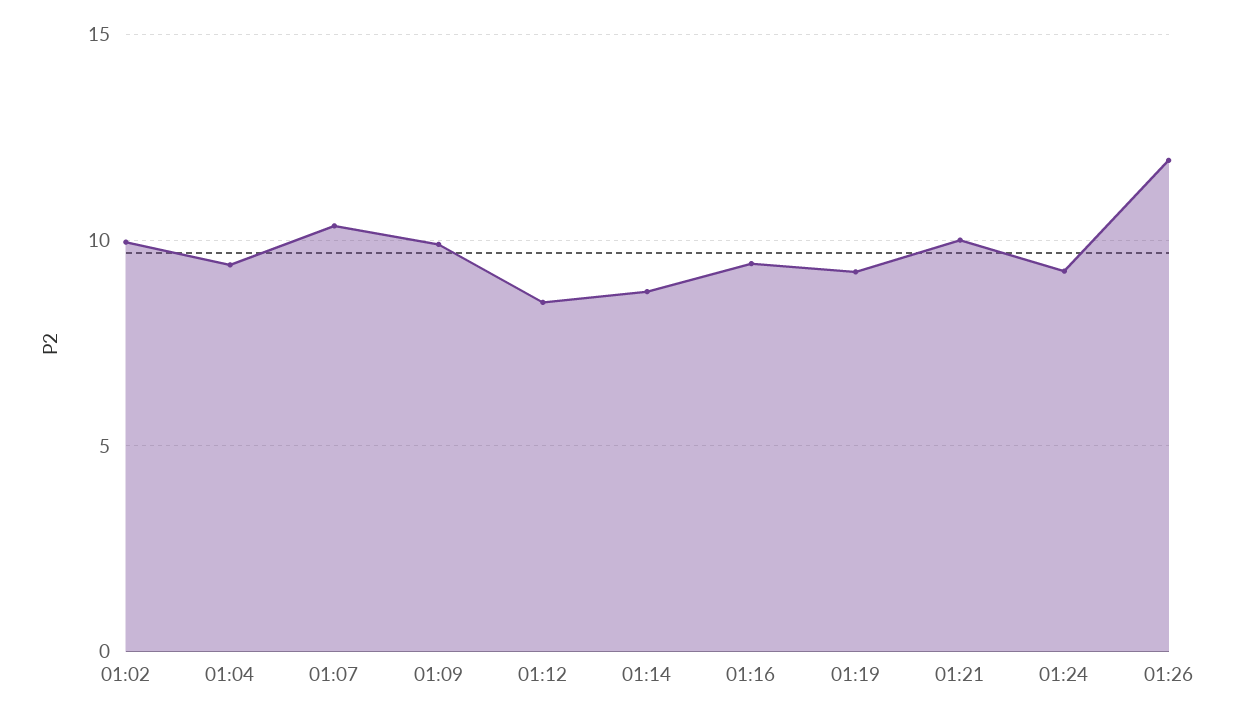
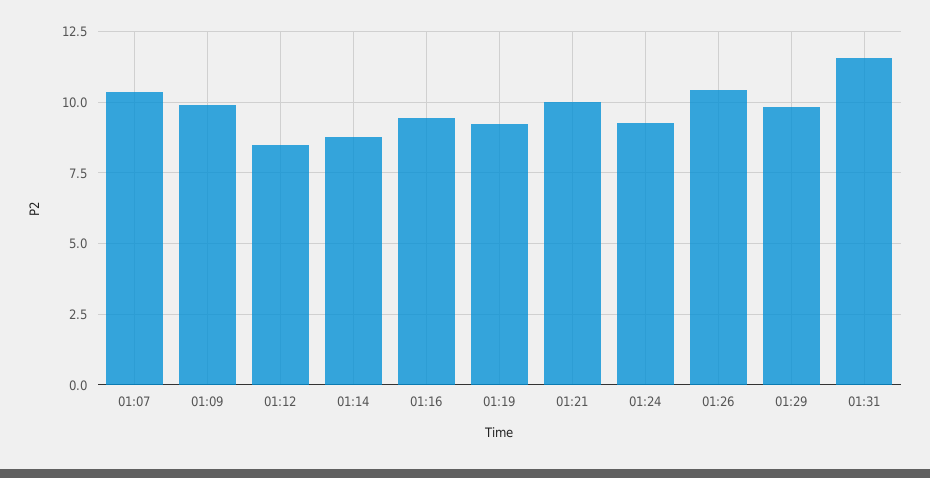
01:02: 10 -> none
01:04: 9.5 -> none
01:26: 12 -> 10.5
01:29: none -> 9.75
01:31: none -> 11.5

